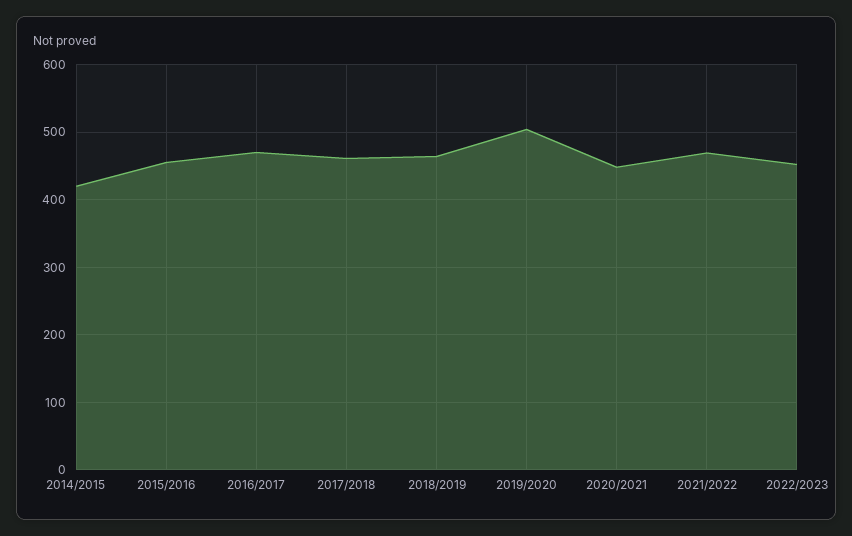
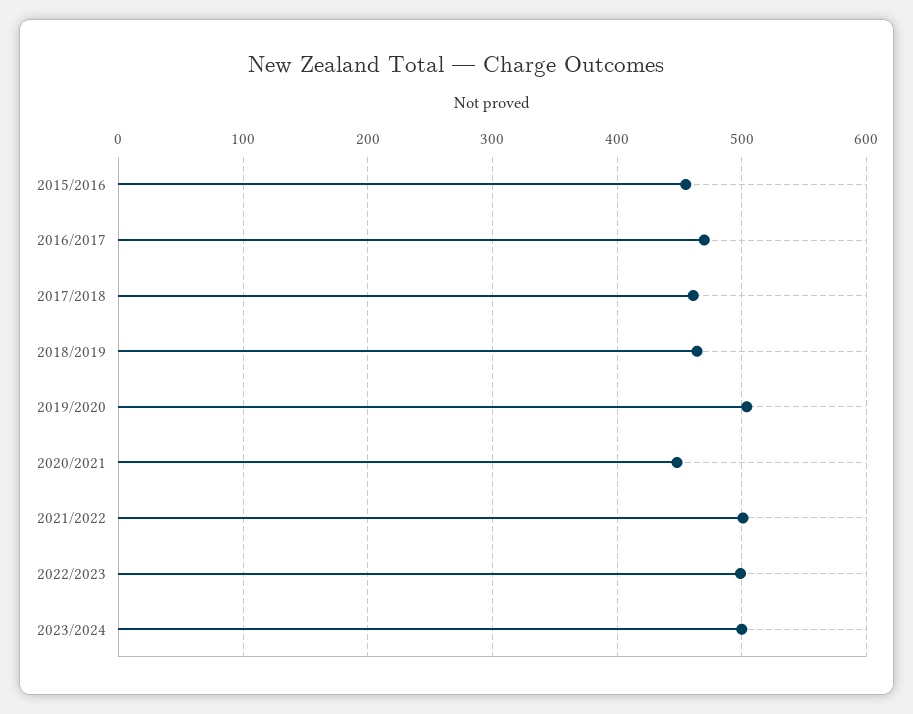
2014/2015: 420 -> none
2021/2022: 470 -> 500
2022/2023: 450 -> 500
2023/2024: none -> 500

